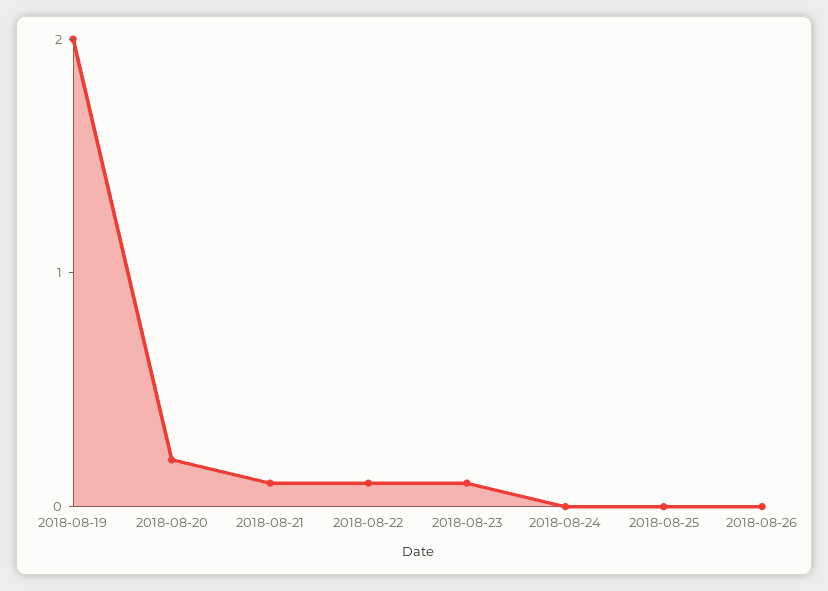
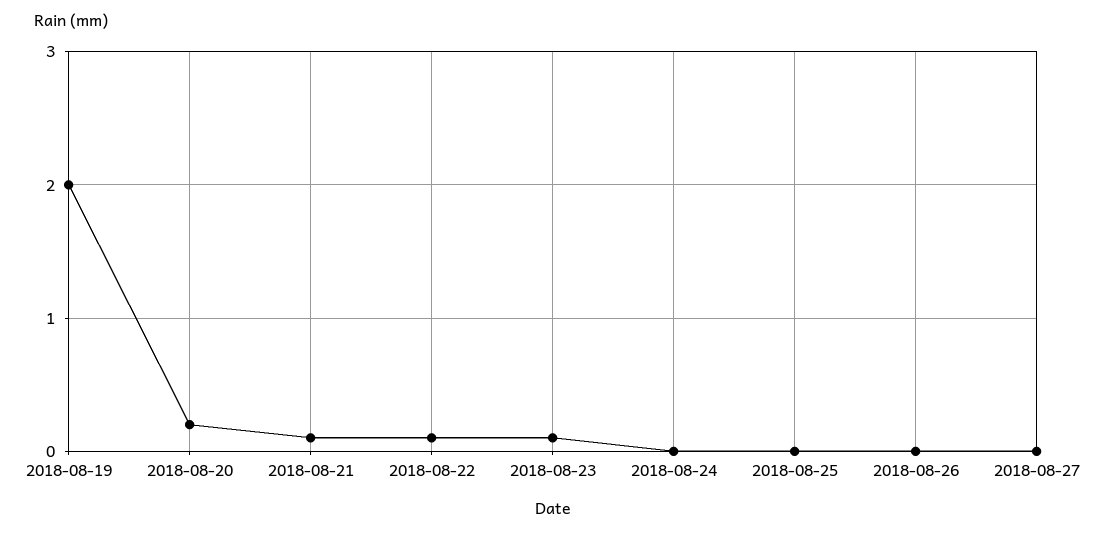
2018-08-27: none -> 0

